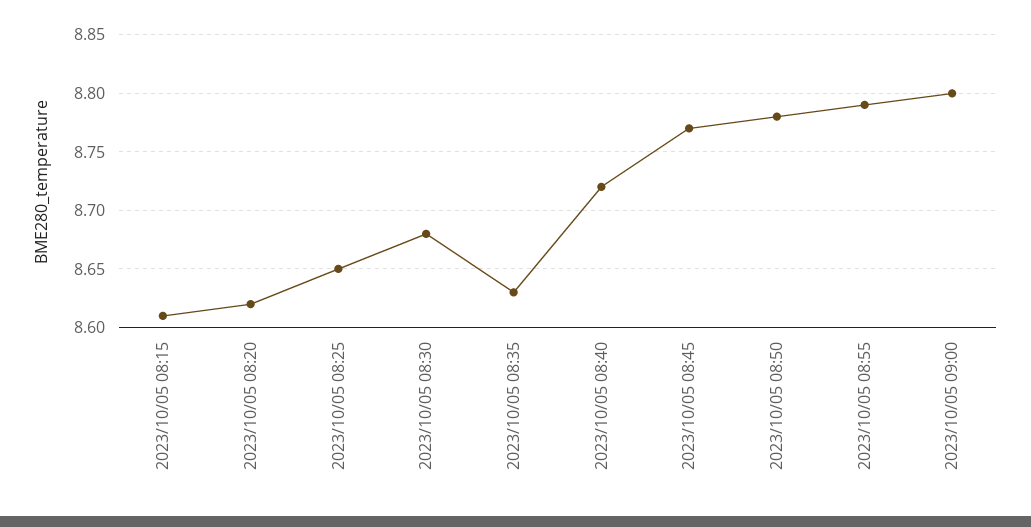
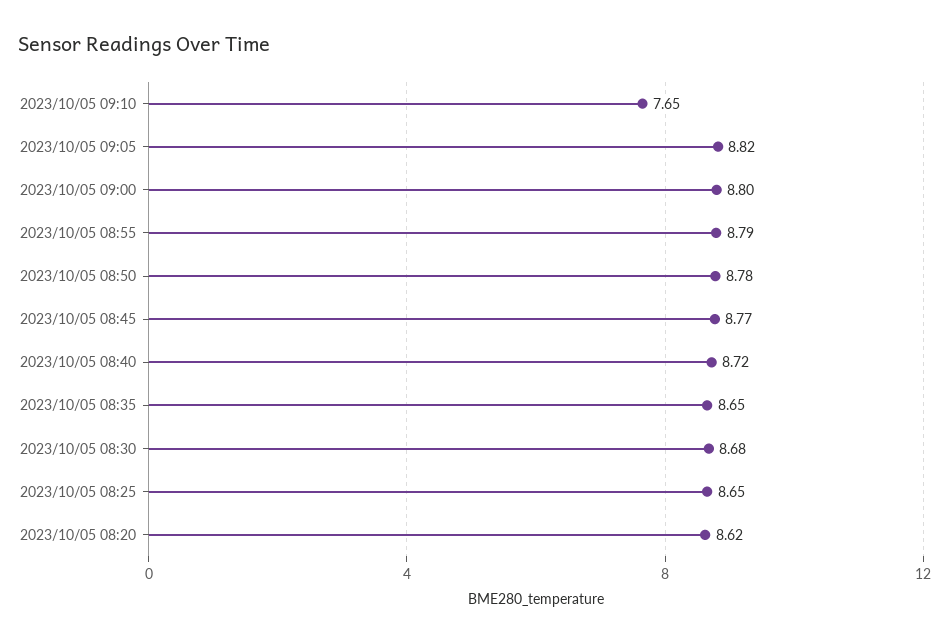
2023/10/05 08:15: 8.61 -> none
2023/10/05 08:35: 8.63 -> 8.65
2023/10/05 09:10: none -> 7.65
2023/10/05 09:05: none -> 8.82

